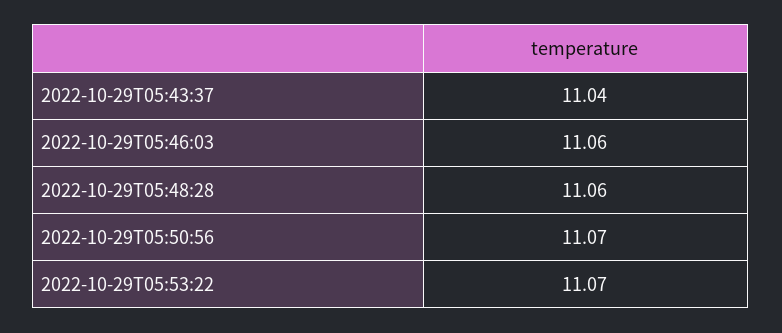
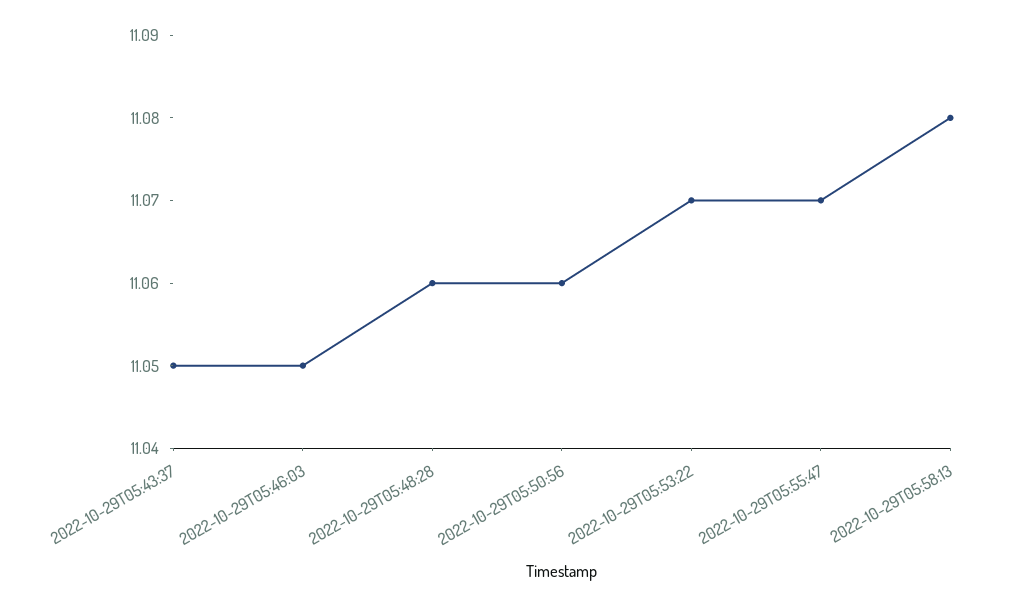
2022-10-29T05:43:37: 11.04 -> 11.05
2022-10-29T05:46:03: 11.06 -> 11.05
2022-10-29T05:50:56: 11.07 -> 11.06
2022-10-29T05:55:47: none -> 11.07
2022-10-29T05:58:13: none -> 11.08

